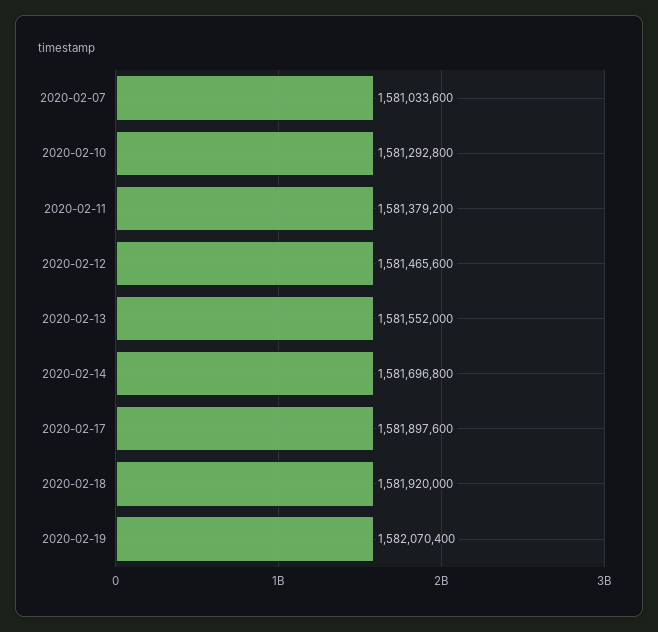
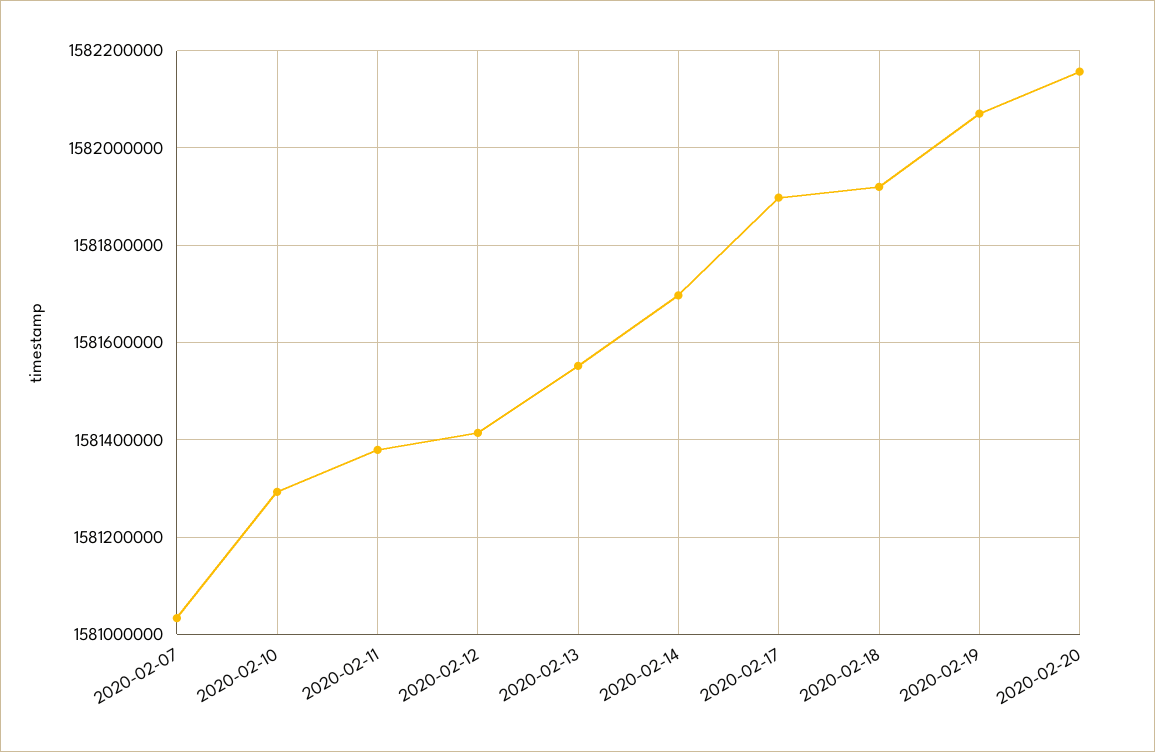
2020-02-12: 1581465600 -> 1581420000
2020-02-20: none -> 1582160000

